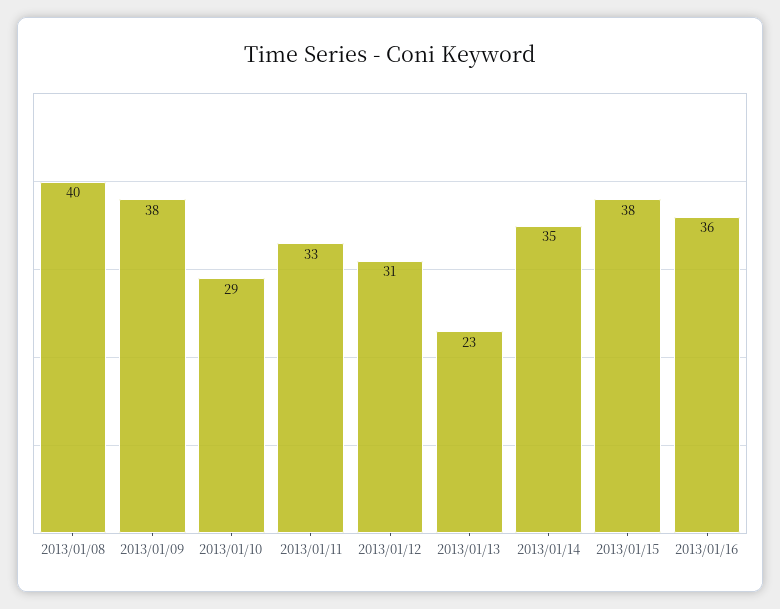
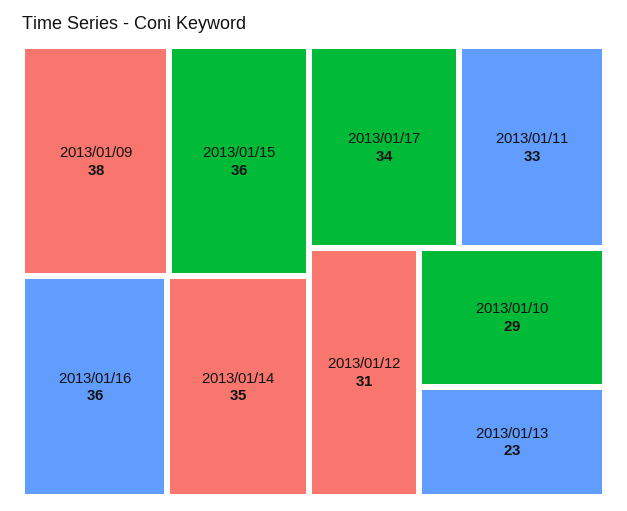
2013/01/08: 40 -> none
2013/01/15: 38 -> 36
2013/01/17: none -> 34

